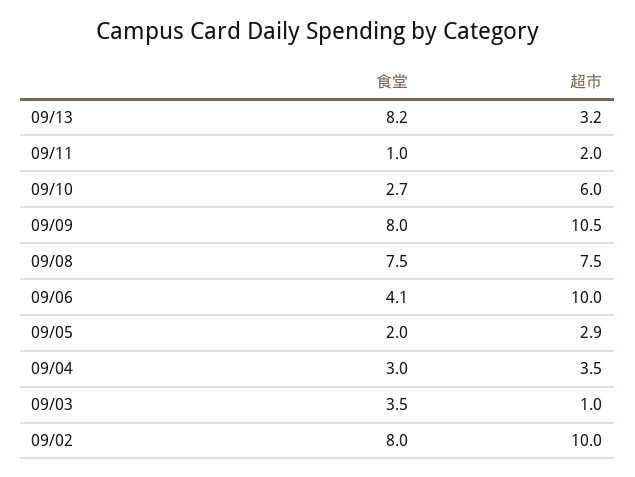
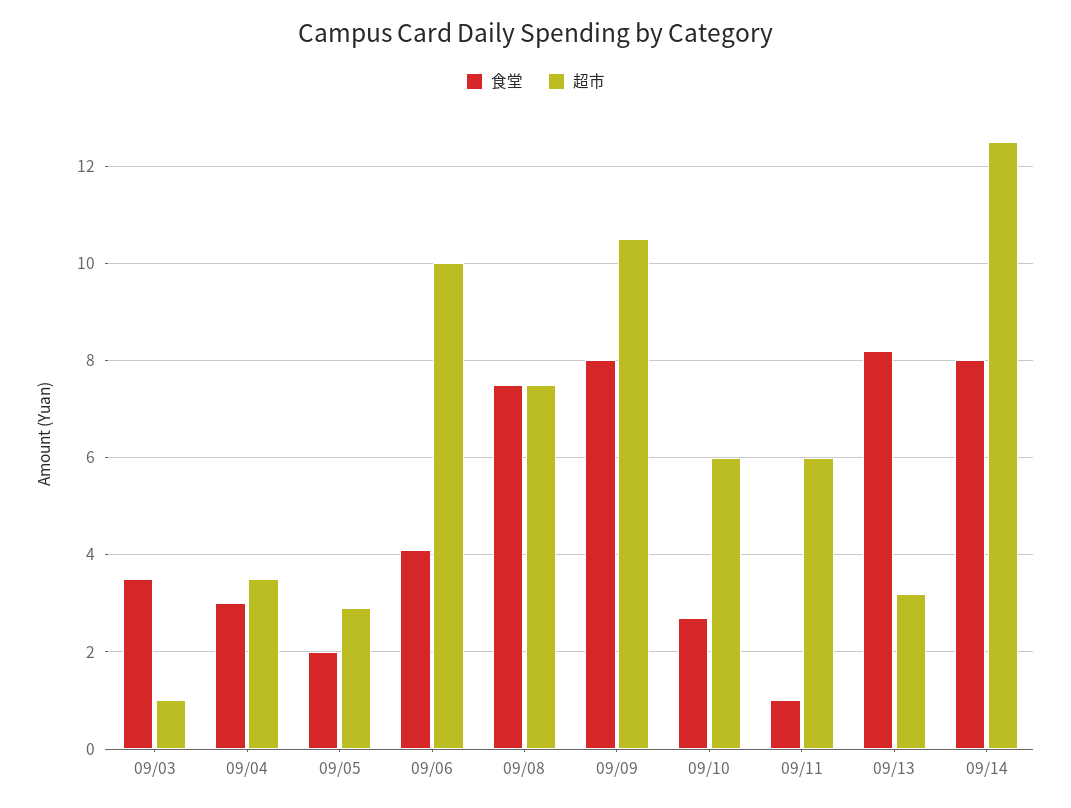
超市, 09/11: 2 -> 6
食堂, 09/02: 8 -> none
超市, 09/02: 10 -> none
食堂, 09/14: none -> 8
超市, 09/14: none -> 12.5

